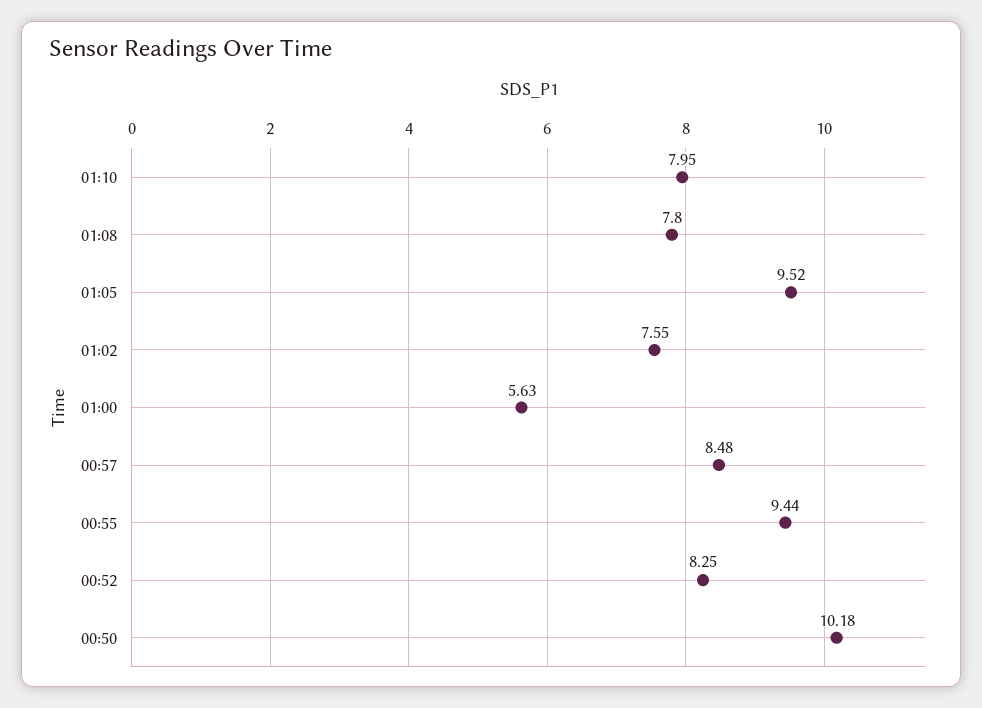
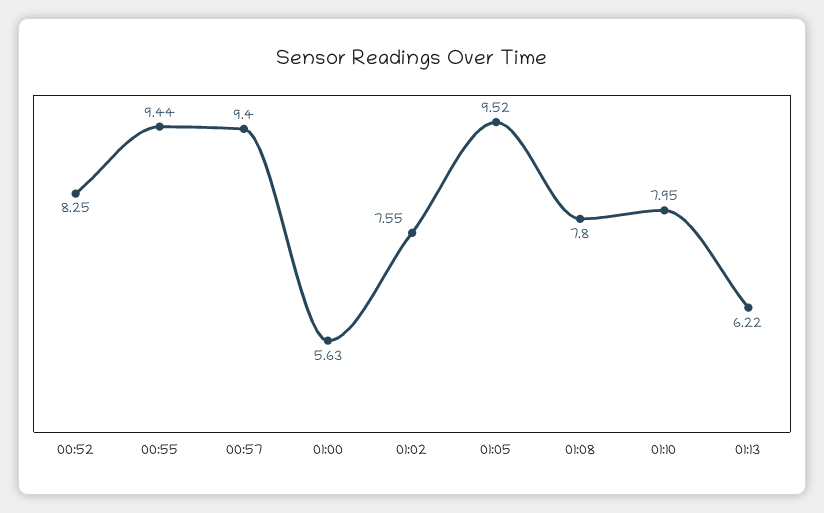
00:57: 8.48 -> 9.4
00:50: 10.18 -> none
01:13: none -> 6.22

